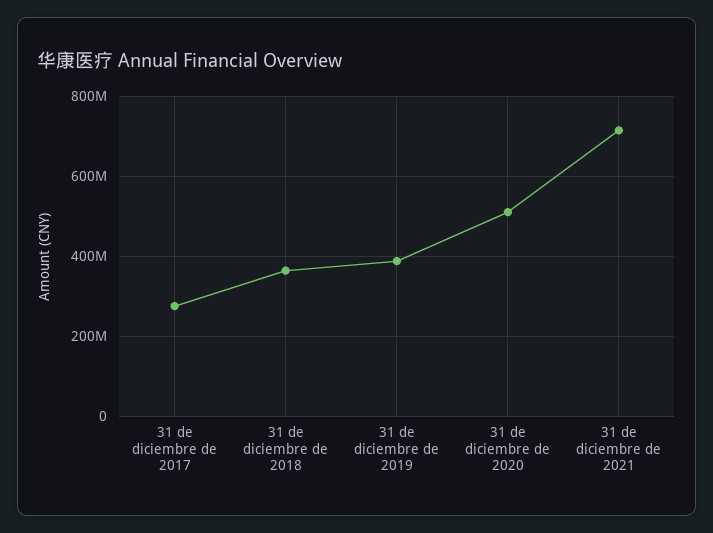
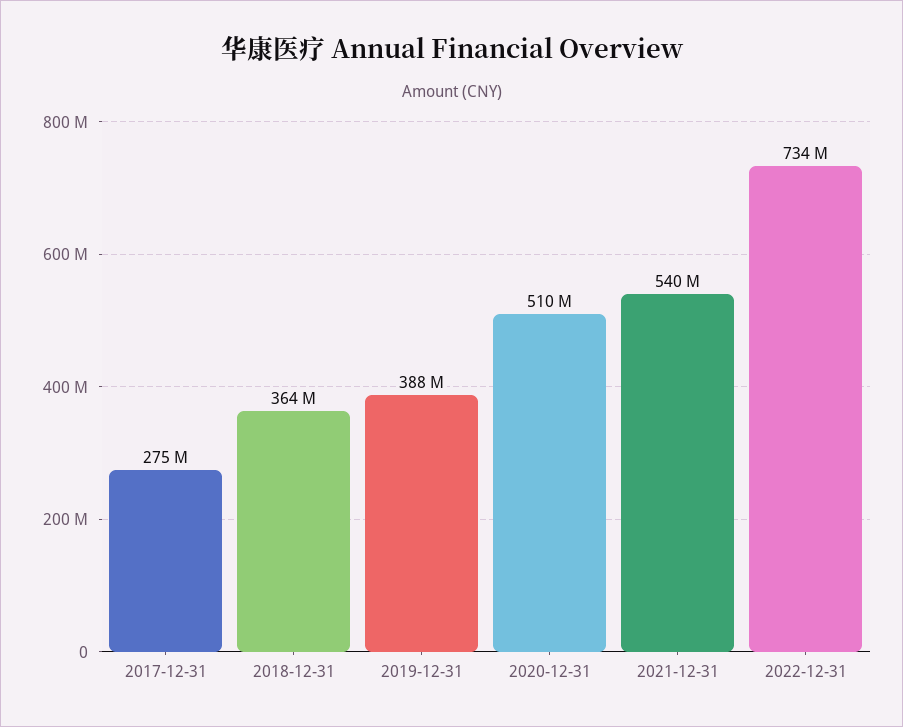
31 de diciembre de 2021: 720000000 -> 540000000
2022-12-31: none -> 734000000

